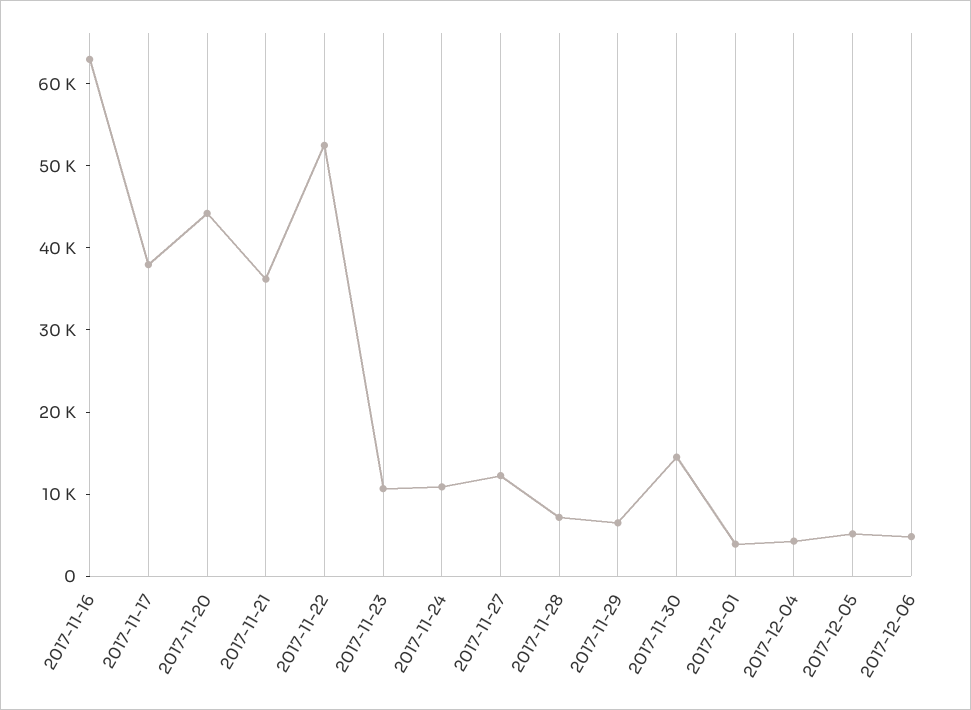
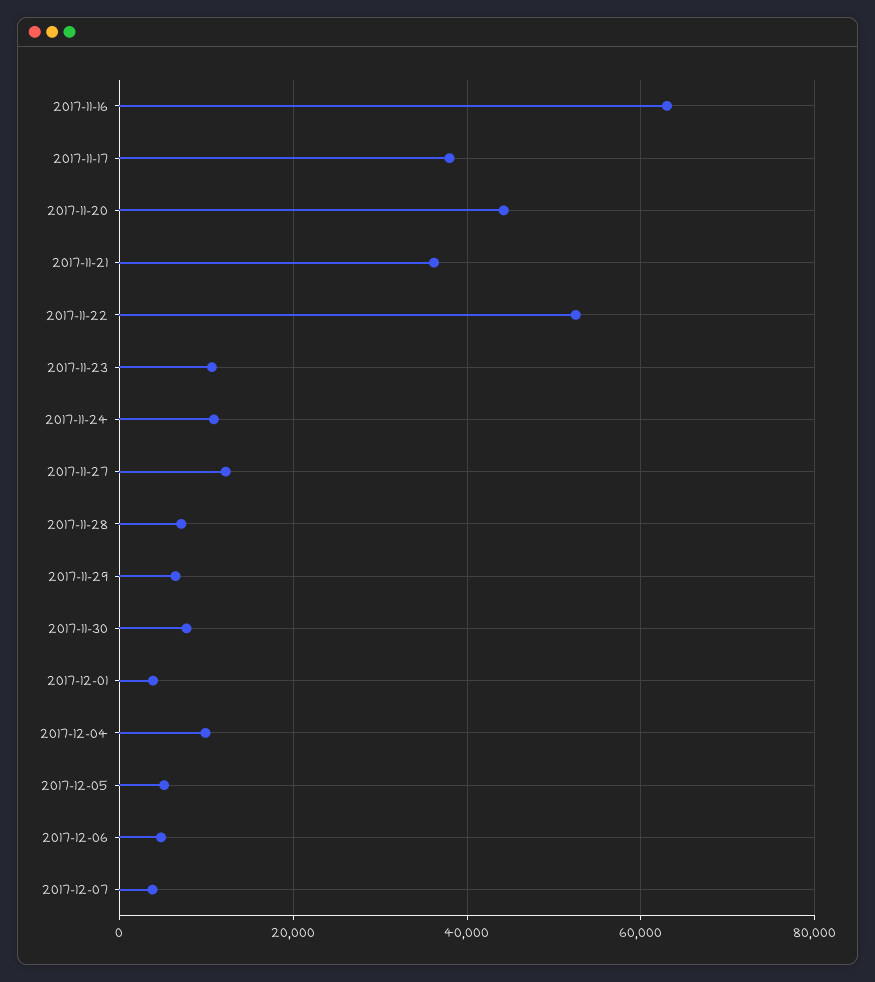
2017-11-30: 14000 -> 8000
2017-12-04: 4000 -> 10000
2017-12-07: none -> 4000

